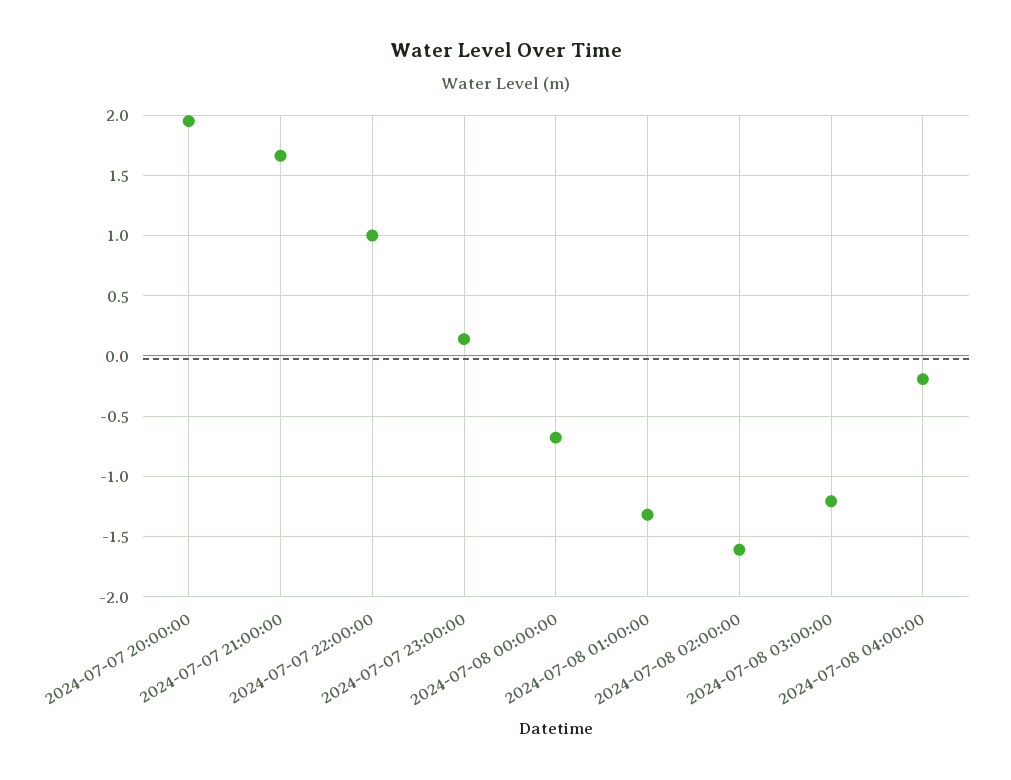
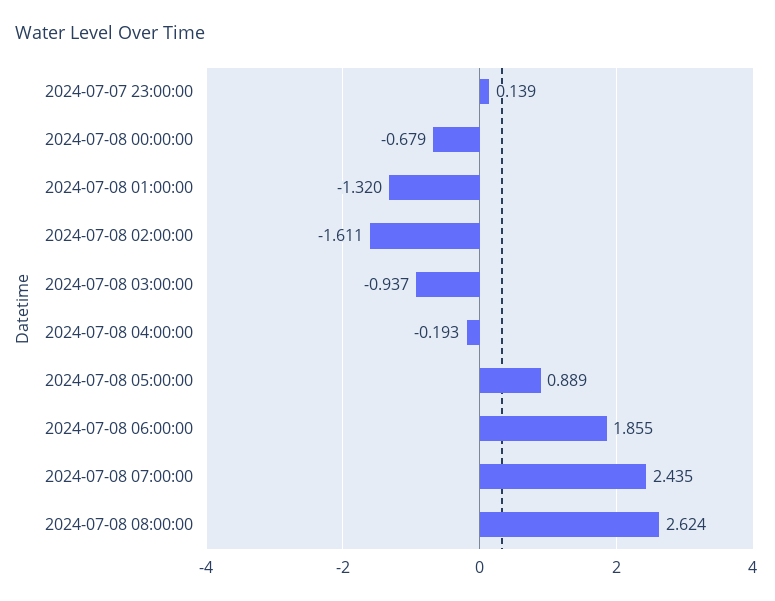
2024-07-07 20:00:00: 1.95 -> none
2024-07-07 21:00:00: 1.65 -> none
2024-07-07 22:00:00: 1 -> none
2024-07-08 03:00:00: -1.2 -> -0.937
2024-07-08 05:00:00: none -> 0.889
2024-07-08 06:00:00: none -> 1.855
2024-07-08 07:00:00: none -> 2.435
2024-07-08 08:00:00: none -> 2.624

